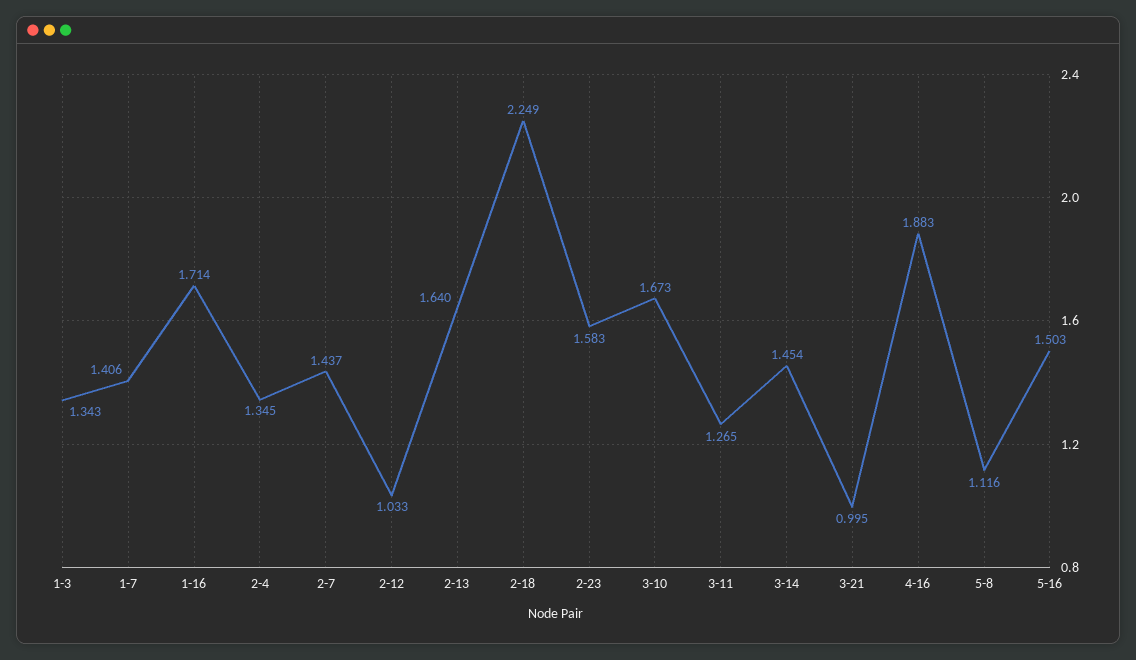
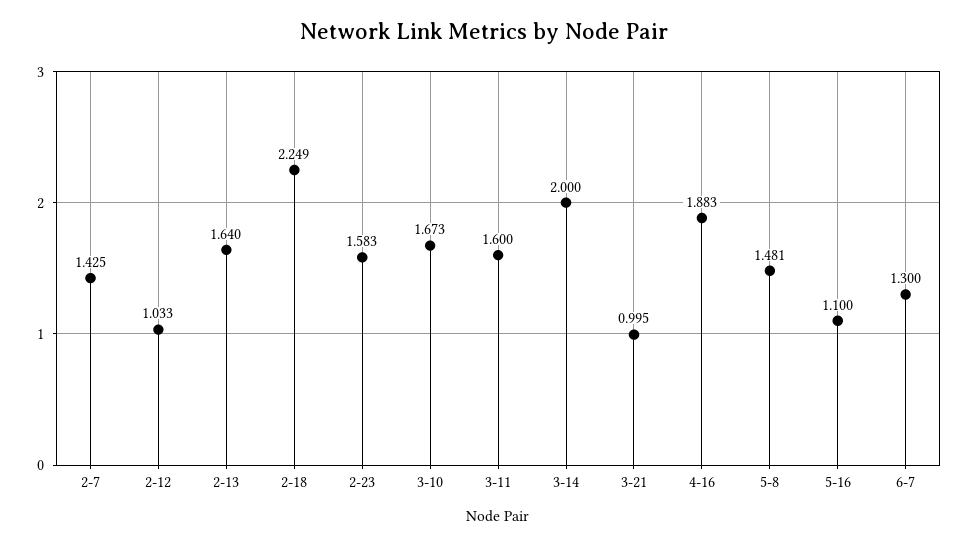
1-3: 1.343 -> none
1-7: 1.406 -> none
1-16: 1.714 -> none
2-4: 1.345 -> none
2-7: 1.437 -> 1.425
3-11: 1.265 -> 1.6
3-14: 1.454 -> 2
5-8: 1.116 -> 1.481
5-16: 1.503 -> 1.1
6-7: none -> 1.3

